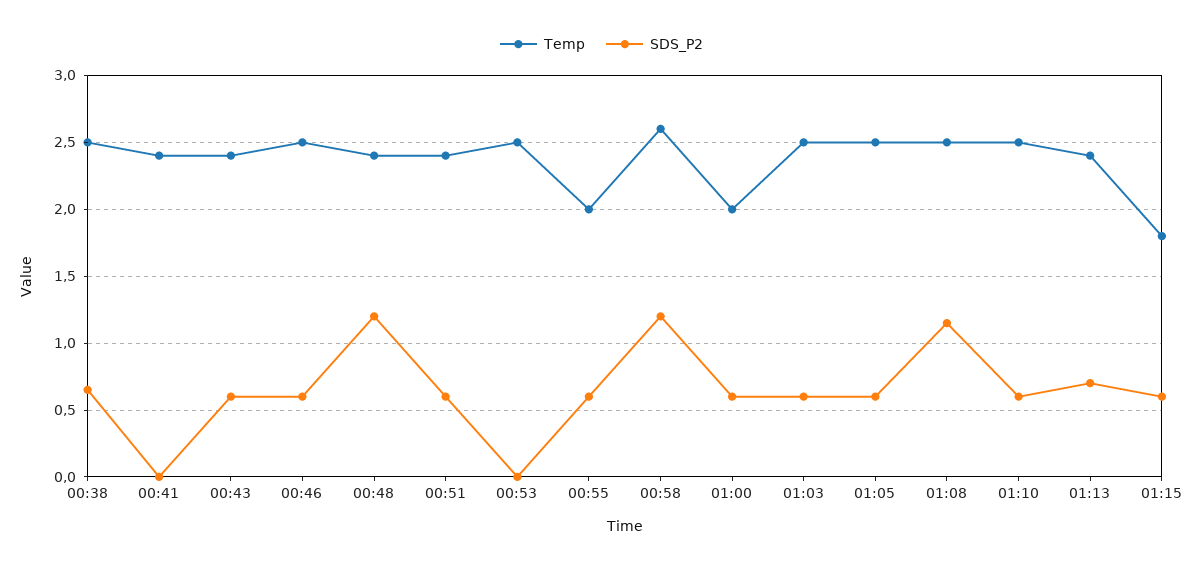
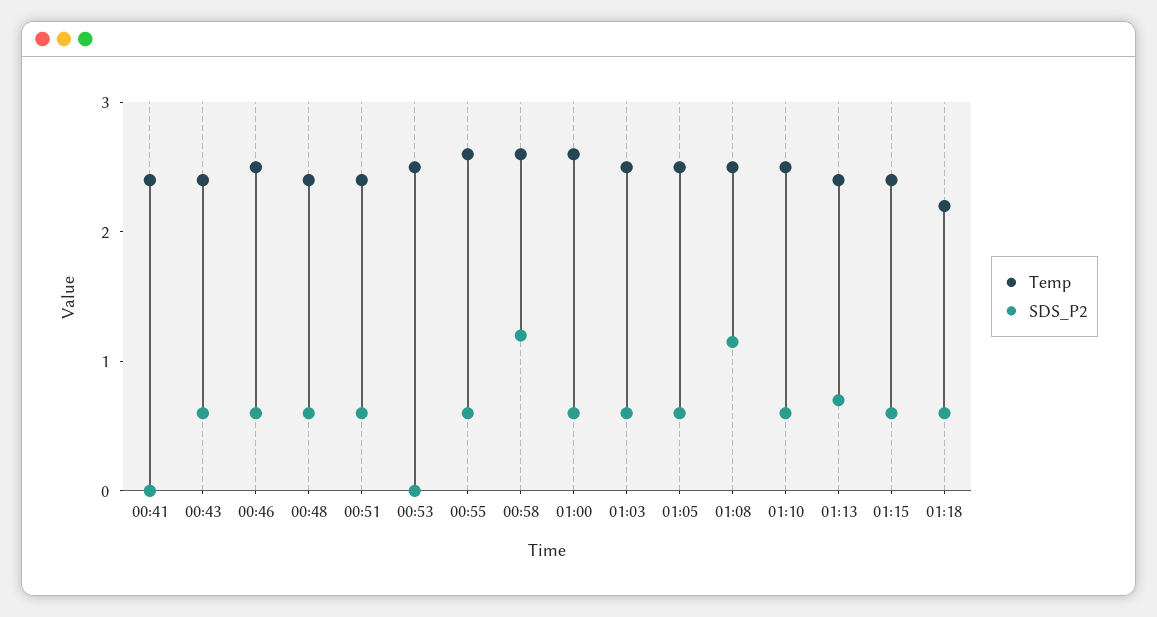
Temp, 00:38: 2.5 -> none
SDS_P2, 00:38: 0.65 -> none
SDS_P2, 00:48: 1.2 -> 0.6
Temp, 00:55: 2 -> 2.6
Temp, 01:00: 2 -> 2.6
Temp, 01:15: 1.8 -> 2.4
Temp, 01:18: none -> 2.2
SDS_P2, 01:18: none -> 0.6

